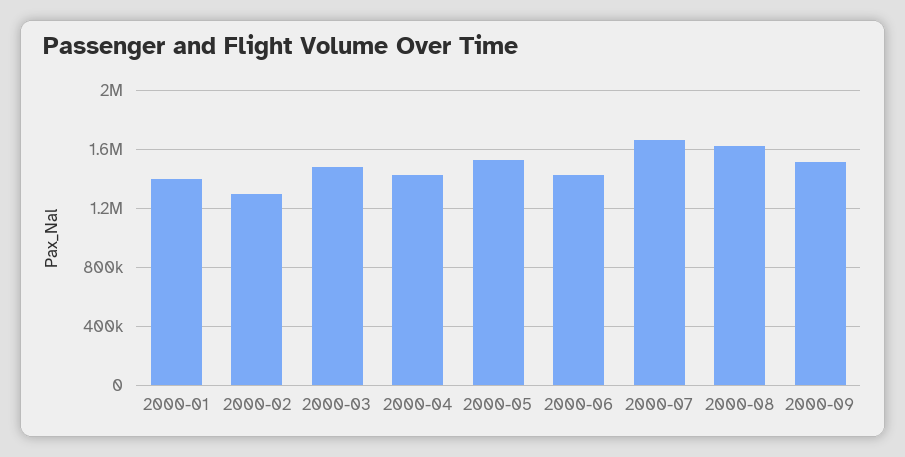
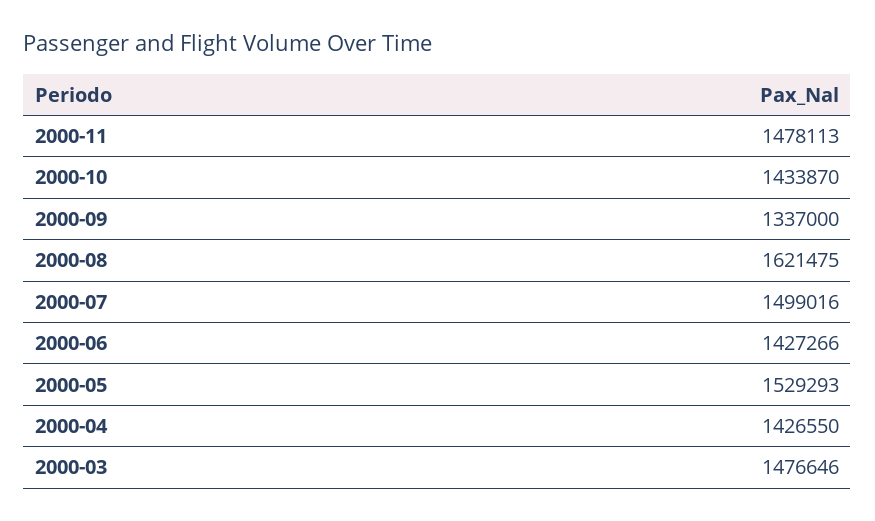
2000-01: 1400000 -> none
2000-02: 1300000 -> none
2000-07: 1650000 -> 1499016
2000-09: 1500000 -> 1337000
2000-11: none -> 1478113
2000-10: none -> 1433870

